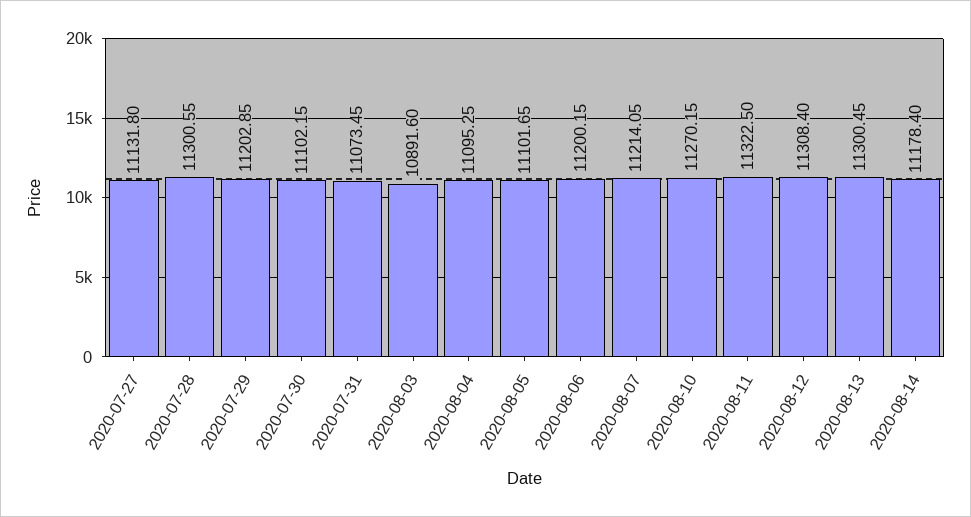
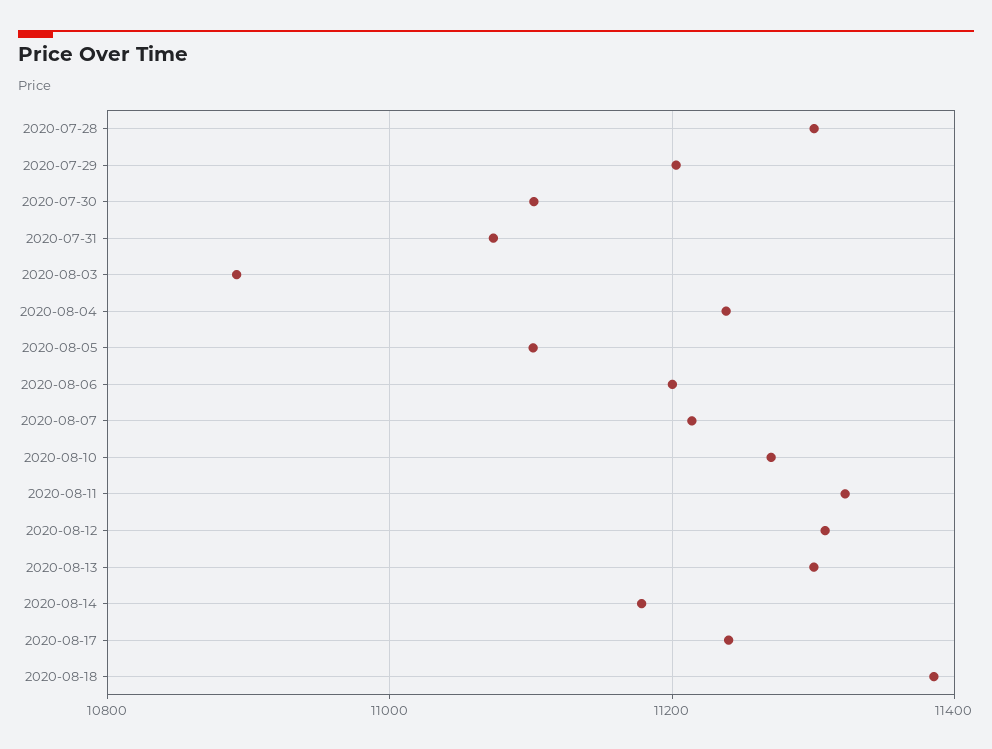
2020-07-27: 11131.8 -> none
2020-08-04: 11095.25 -> 11240
2020-08-17: none -> 11240
2020-08-18: none -> 11380

